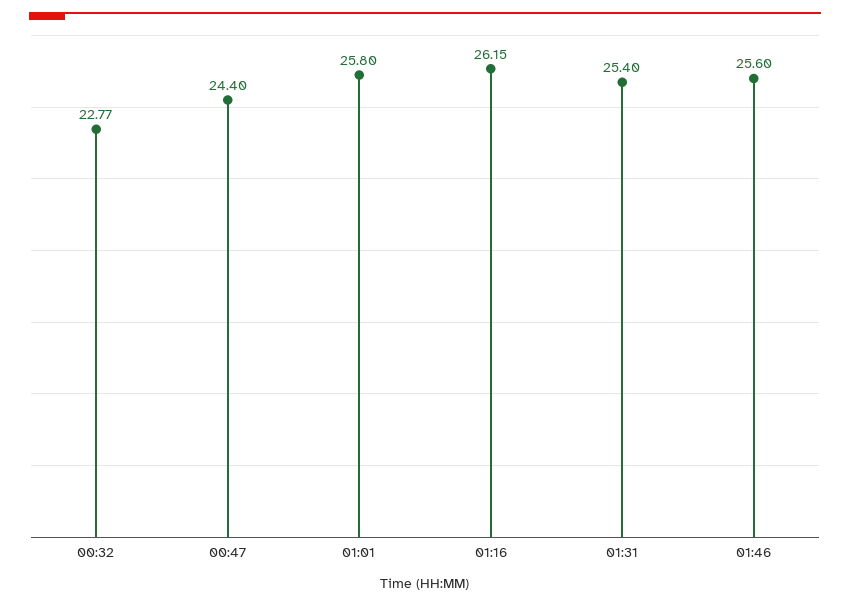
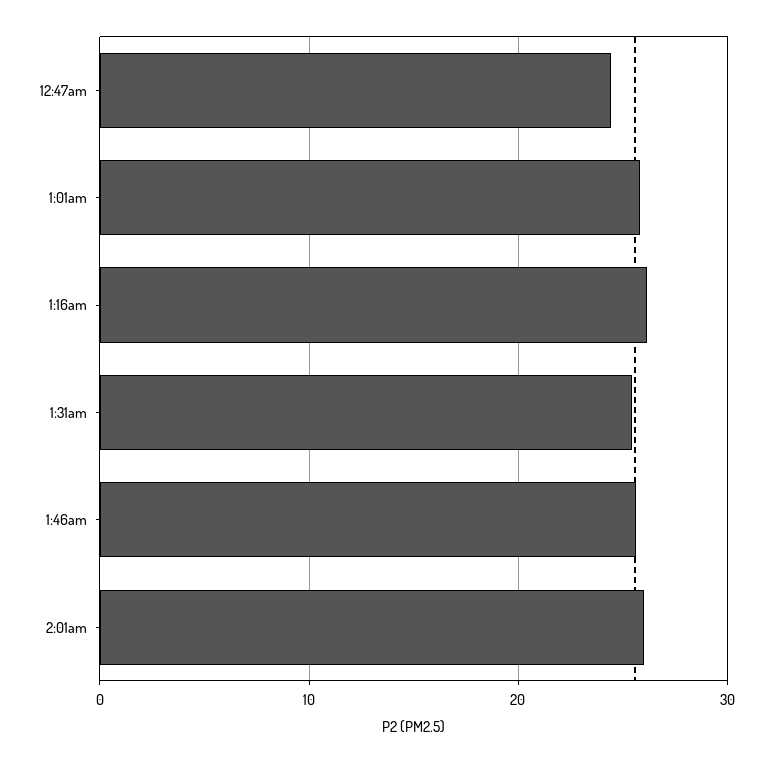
00:32: 22.77 -> none
2:01am: none -> 26

